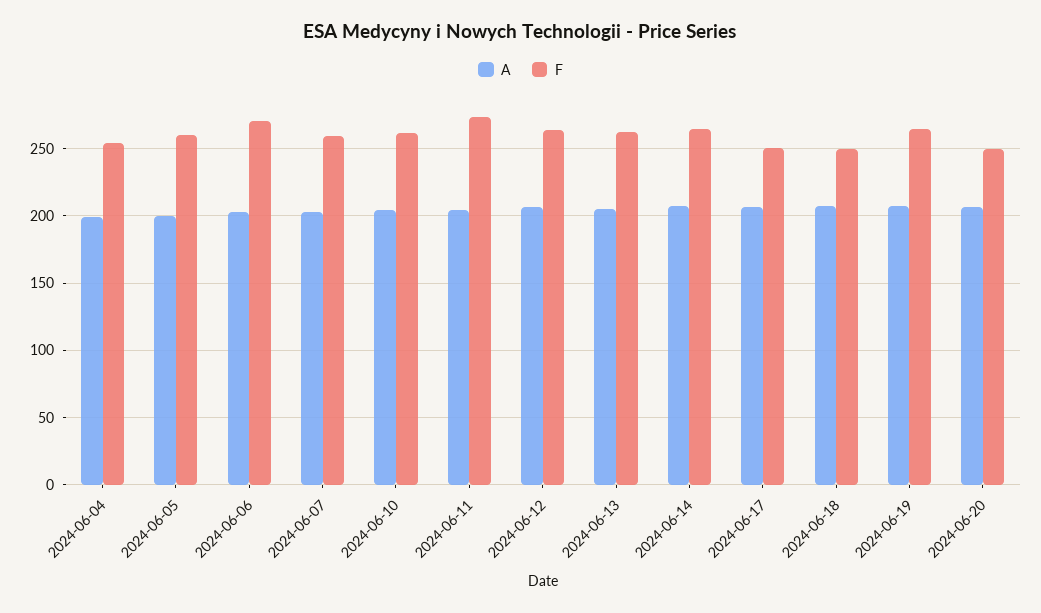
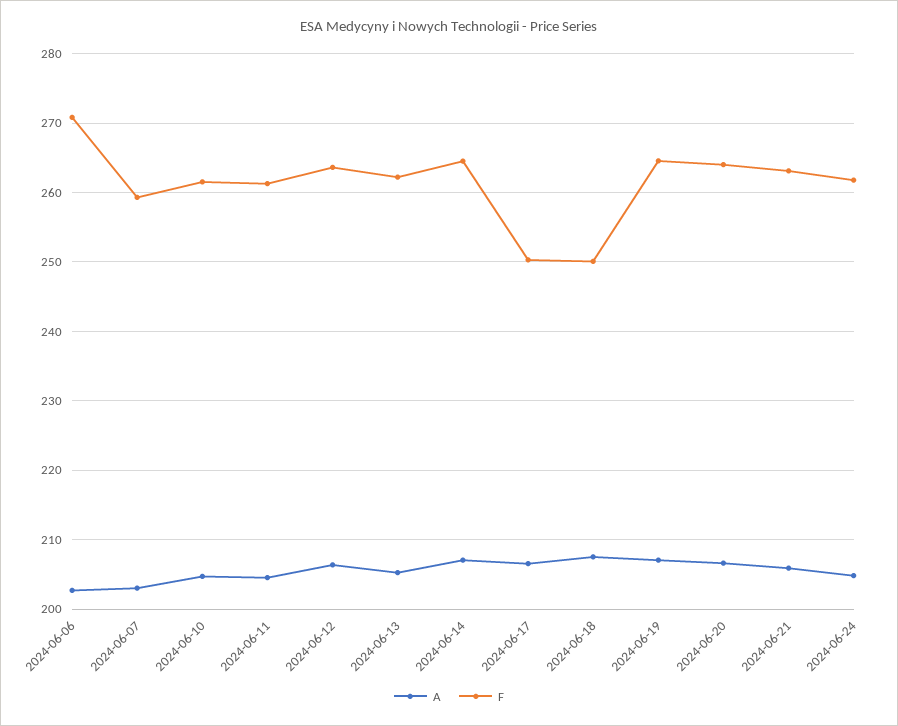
A, 2024-06-04: 200 -> none
F, 2024-06-04: 255 -> none
A, 2024-06-05: 200 -> none
F, 2024-06-05: 260 -> none
F, 2024-06-11: 275 -> 261
F, 2024-06-20: 250 -> 264
A, 2024-06-21: none -> 206
F, 2024-06-21: none -> 263
A, 2024-06-24: none -> 205
F, 2024-06-24: none -> 262

